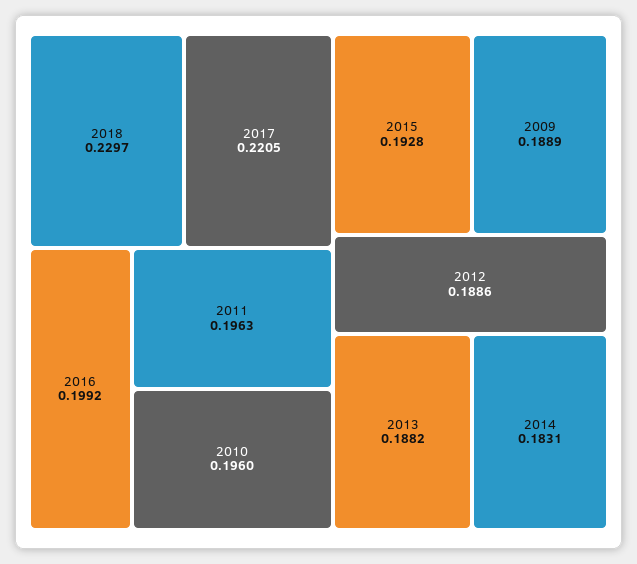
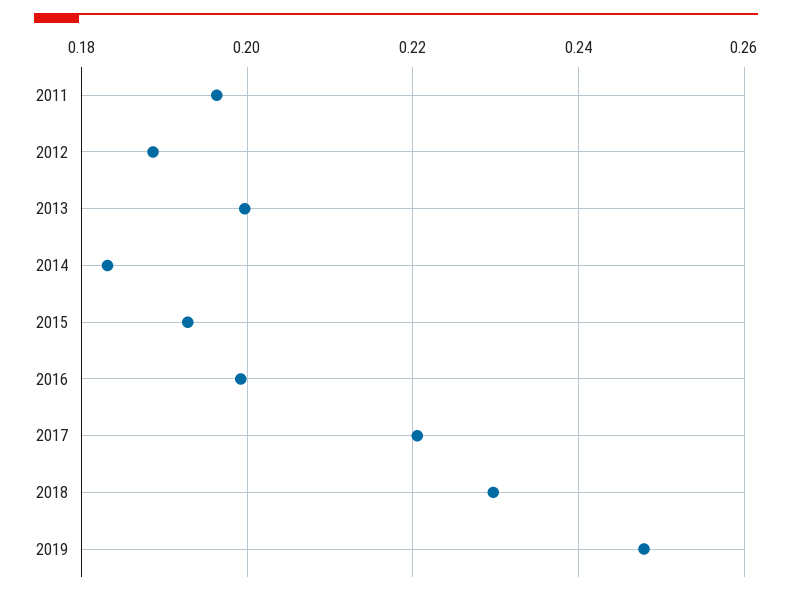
2010: 0.196 -> none
2009: 0.1889 -> none
2013: 0.1882 -> 0.2
2019: none -> 0.248

